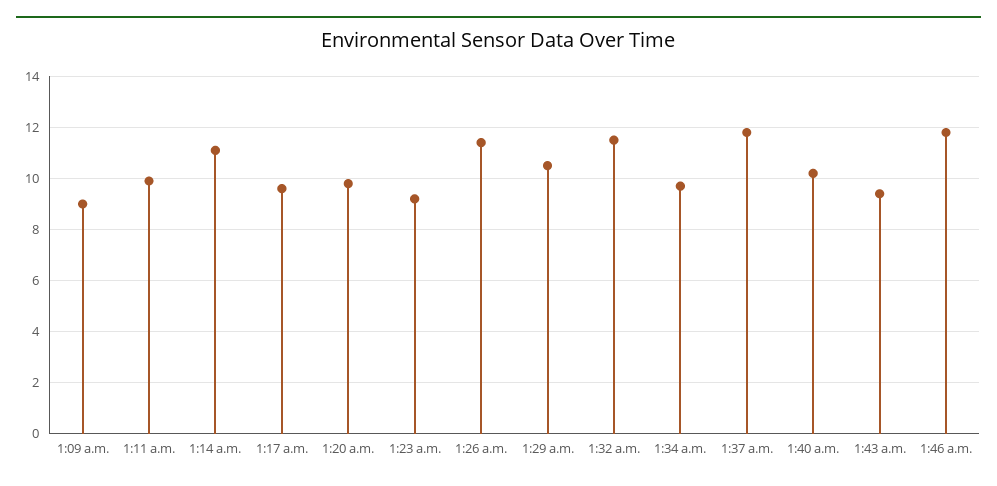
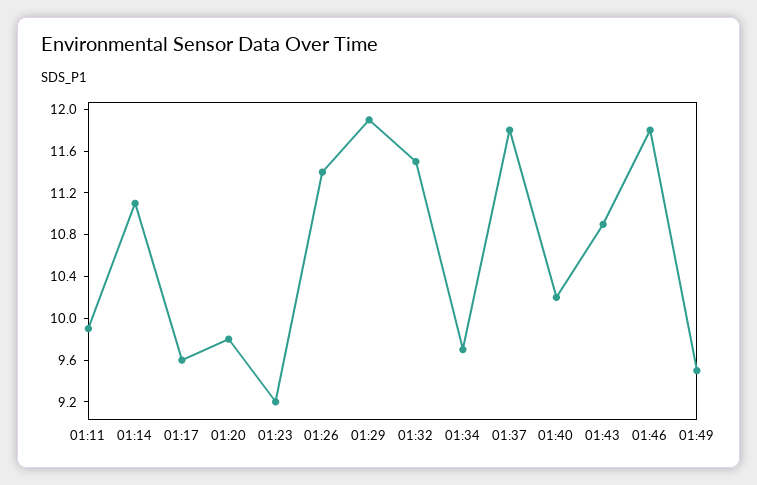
1:09 a.m.: 9 -> none
1:29 a.m.: 10.5 -> 11.9
1:43 a.m.: 9.5 -> 10.9
01:49: none -> 9.5

